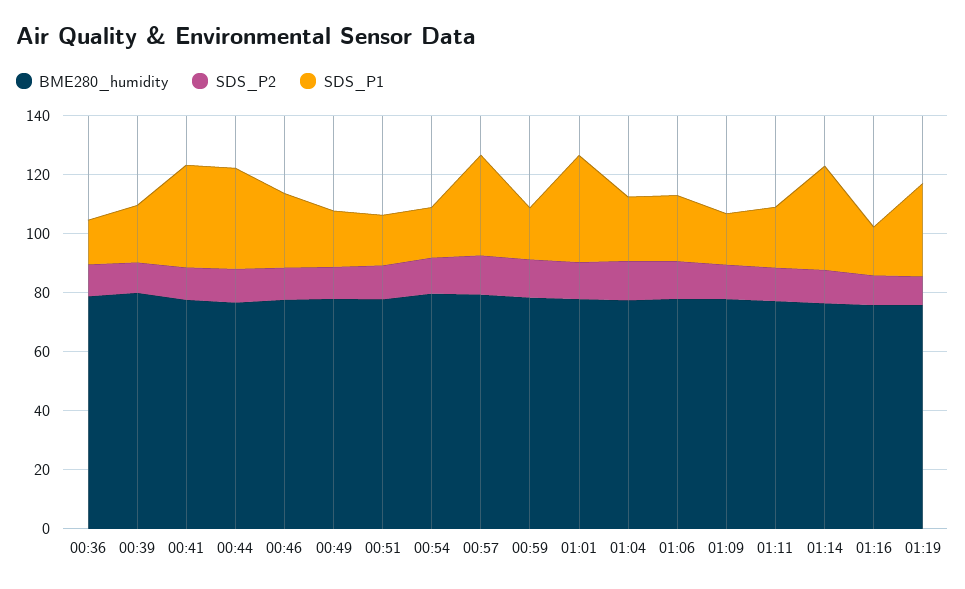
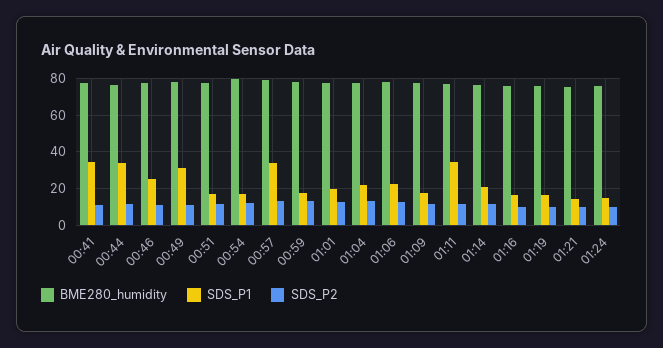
BME280_humidity, 00:36: 80 -> none
SDS_P2, 00:36: 10 -> none
SDS_P1, 00:36: 15 -> none
BME280_humidity, 00:39: 80 -> none
SDS_P2, 00:39: 10 -> none
SDS_P1, 00:39: 20 -> none
SDS_P1, 00:49: 20 -> 30
SDS_P1, 01:01: 35 -> 20
SDS_P1, 01:11: 20 -> 35
SDS_P1, 01:14: 35 -> 20
SDS_P1, 01:19: 30 -> 15
BME280_humidity, 01:21: none -> 75
SDS_P1, 01:21: none -> 15
SDS_P2, 01:21: none -> 10
BME280_humidity, 01:24: none -> 75
SDS_P1, 01:24: none -> 15
SDS_P2, 01:24: none -> 10

